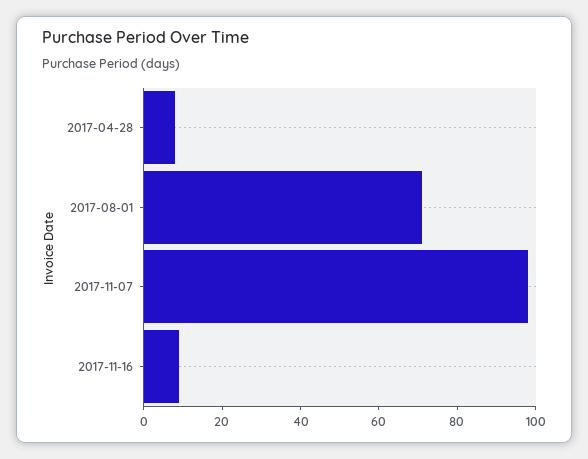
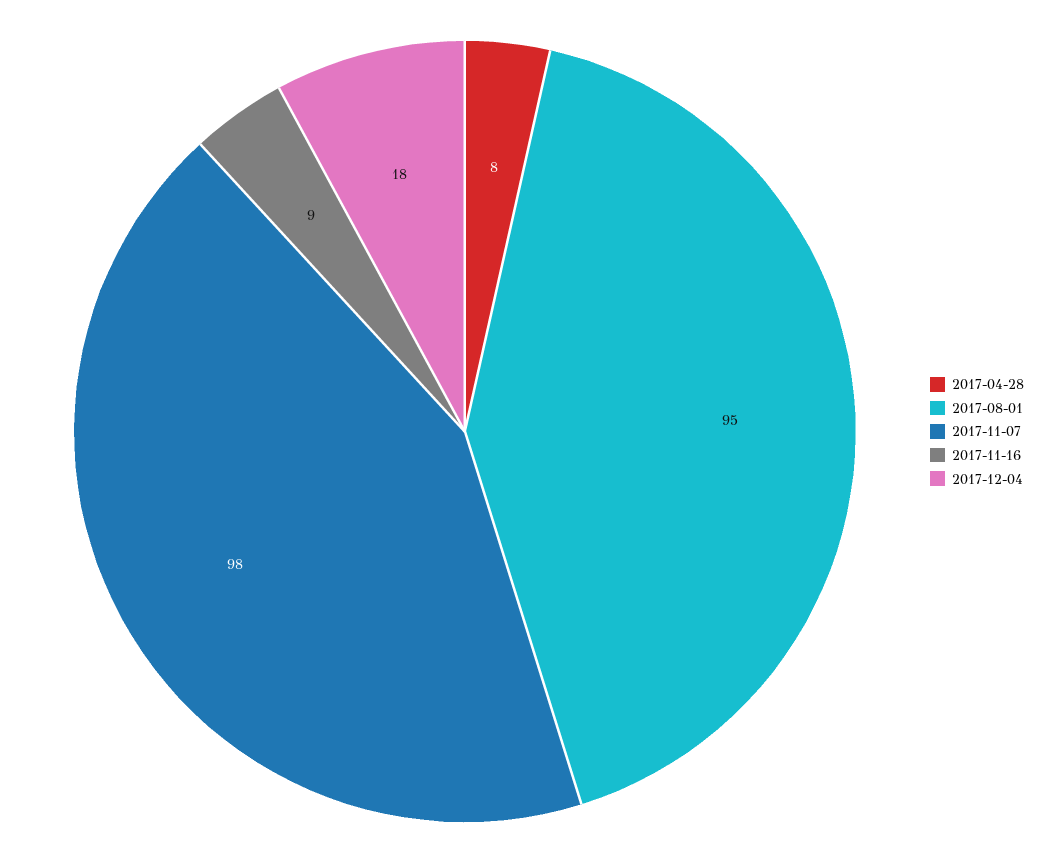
2017-08-01: 70 -> 95
2017-12-04: none -> 18

